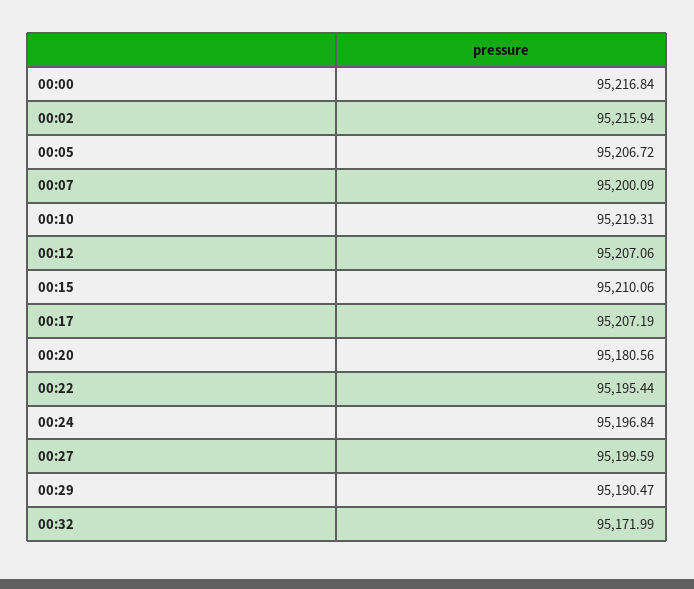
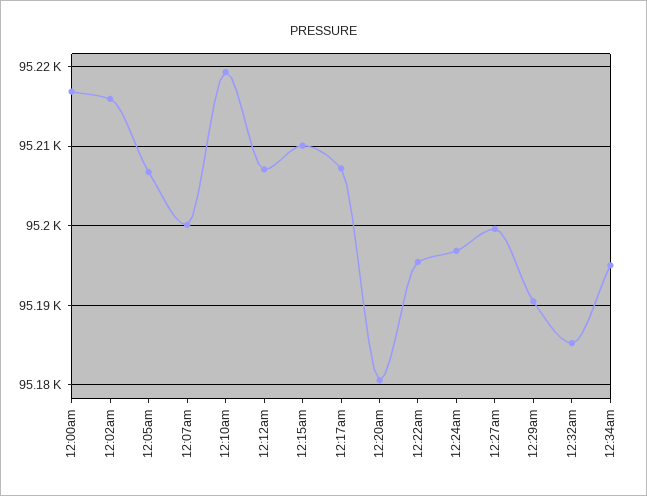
00:32: 95171.99 -> 95185
12:34am: none -> 95195

